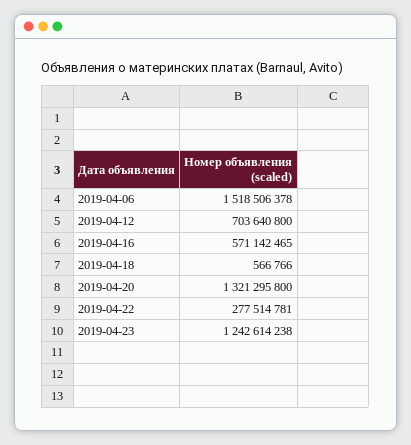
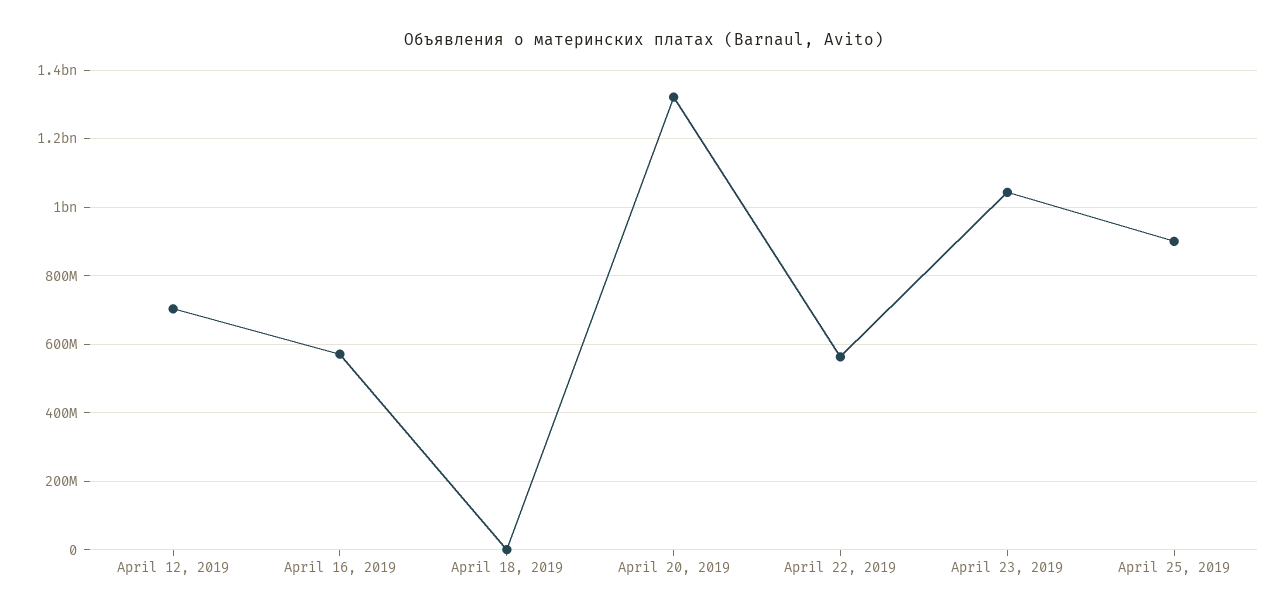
2019-04-06: 1518506378 -> none
2019-04-22: 277514781 -> 560000000
2019-04-23: 1242614238 -> 1040000000
April 25, 2019: none -> 900000000

